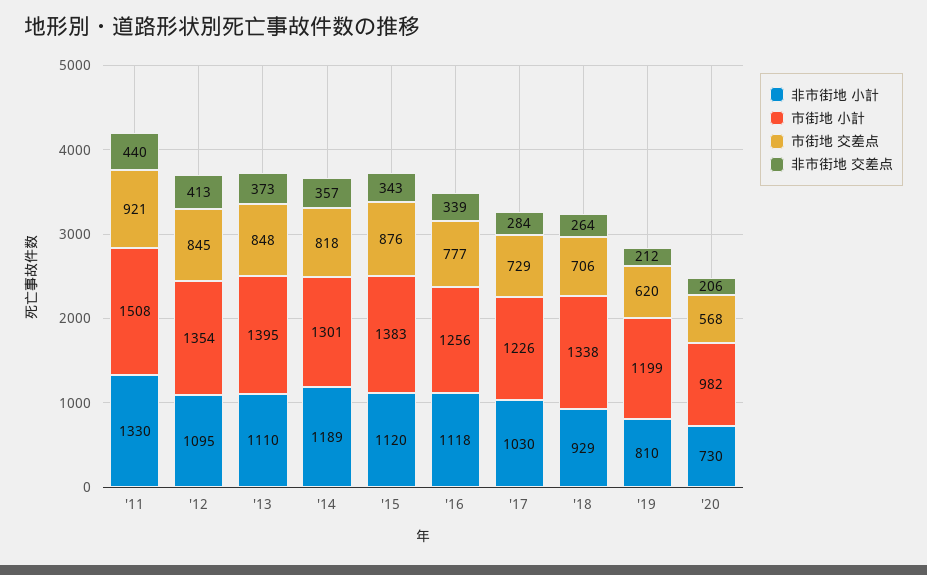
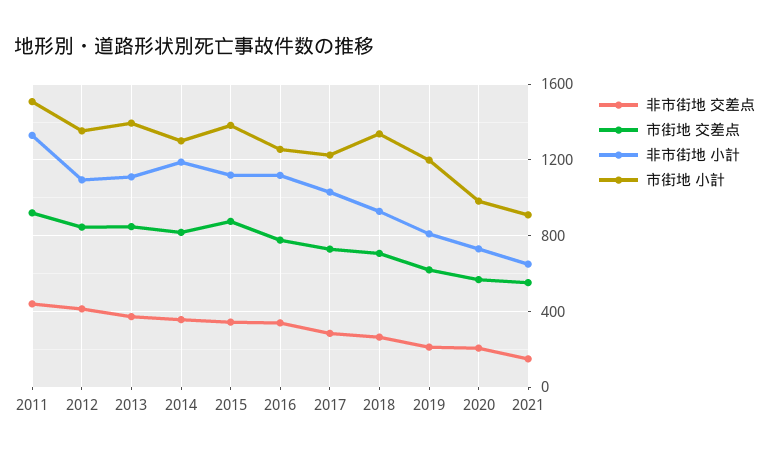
非市街地 交差点, 2021: none -> 150
市街地 交差点, 2021: none -> 550
非市街地 小計, 2021: none -> 650
市街地 小計, 2021: none -> 900

